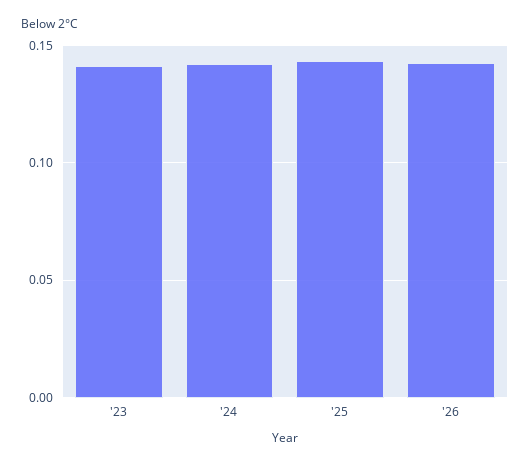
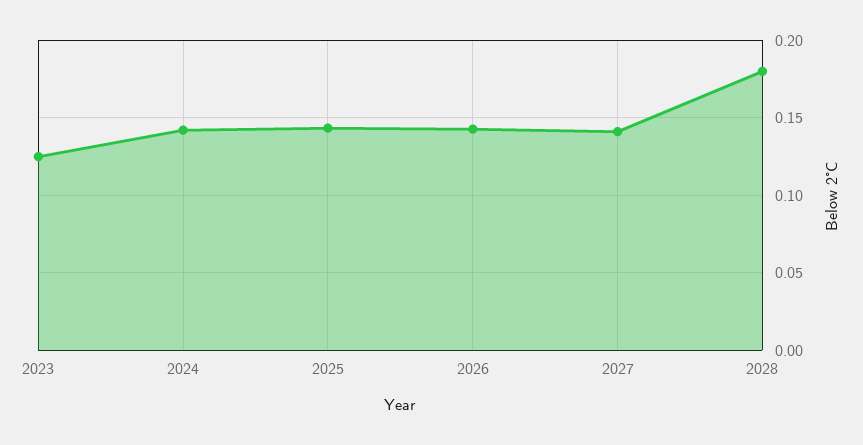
'23: 0.14 -> 0.125
2027: none -> 0.14
2028: none -> 0.18

